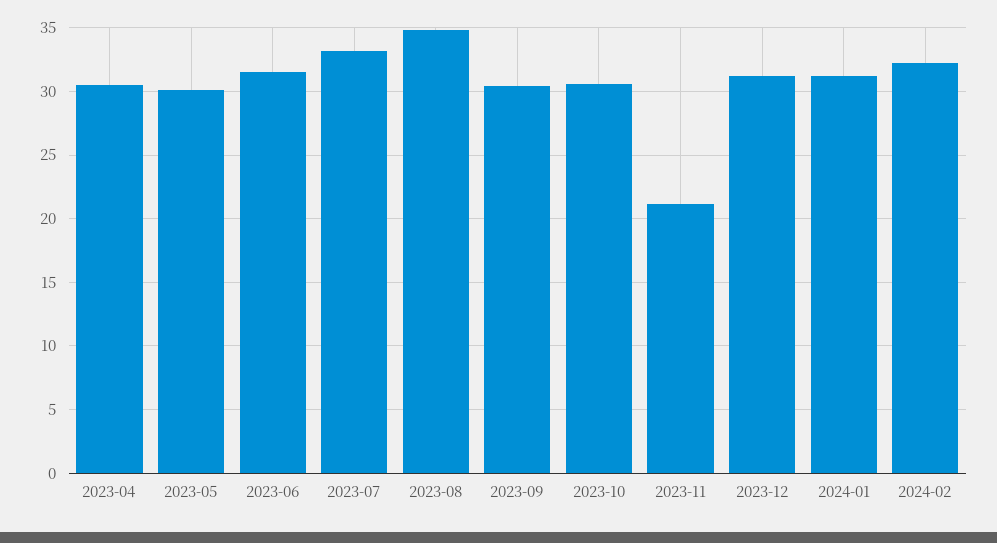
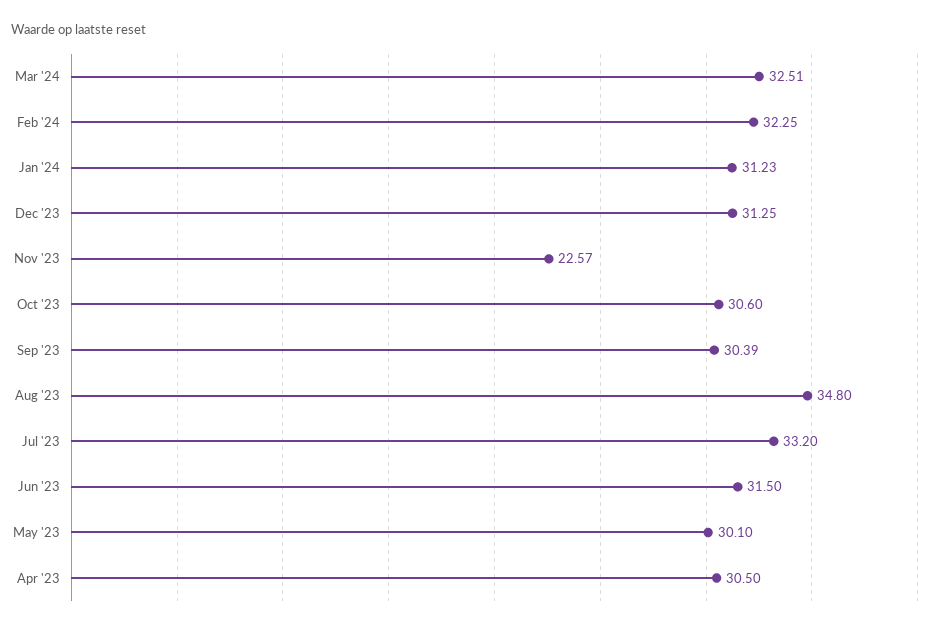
2023-11: 21 -> 22.57
Mar '24: none -> 32.51

